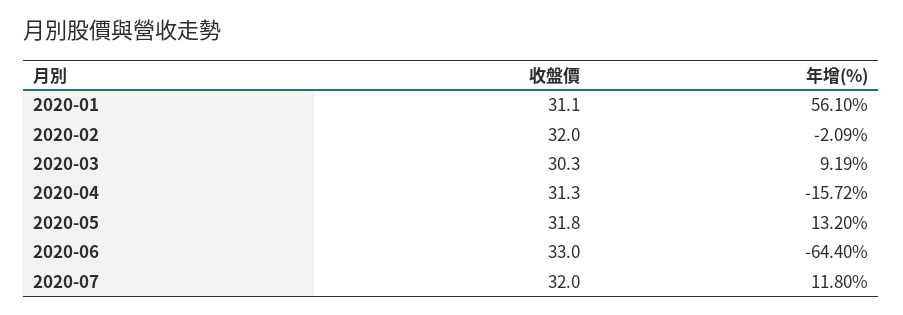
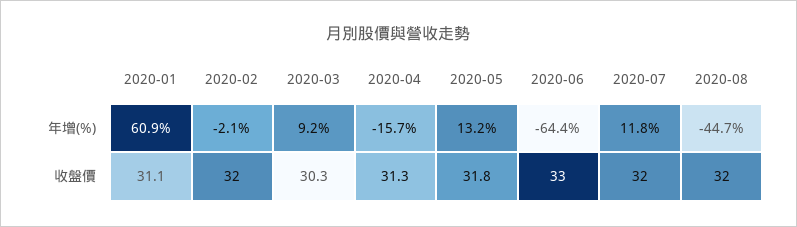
年增(%), 2020-01: 56.1 -> 60.9
年增(%), 2020-08: none -> -44.7
收盤價, 2020-08: none -> 32

